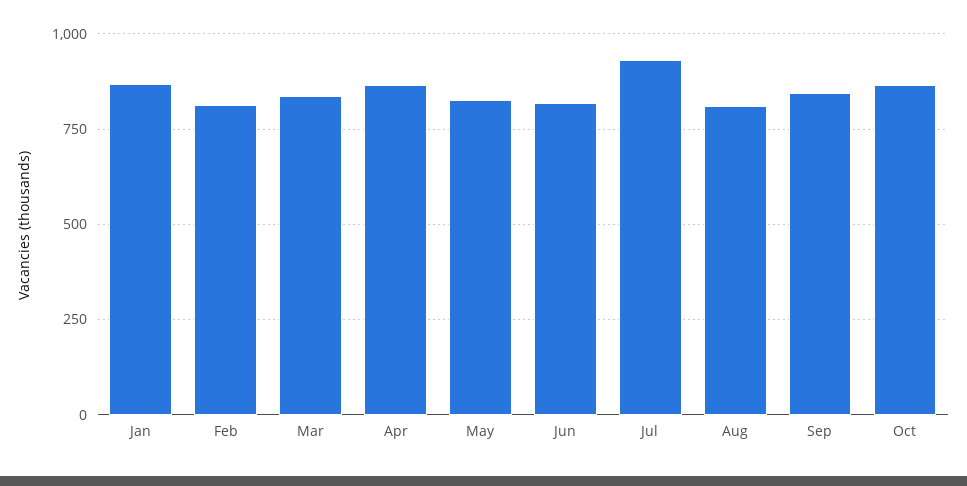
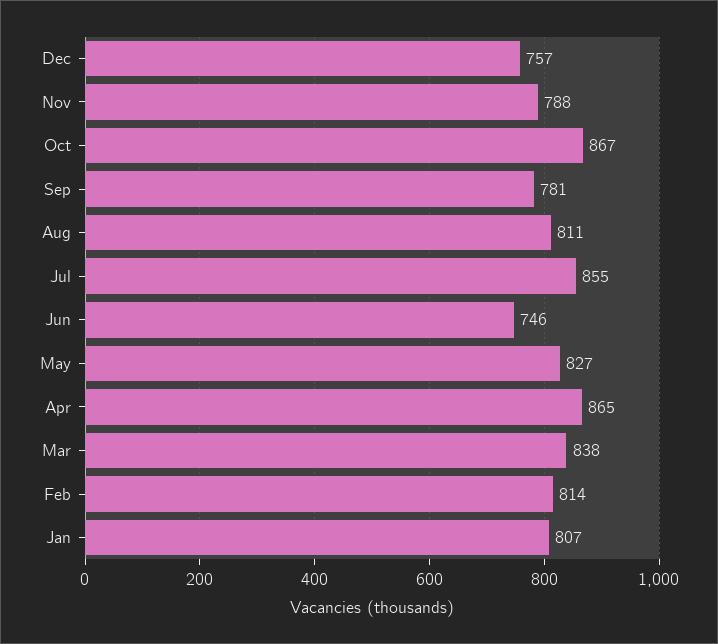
Jan: 875 -> 807
Jun: 825 -> 746
Jul: 925 -> 855
Sep: 850 -> 781
Dec: none -> 757
Nov: none -> 788

